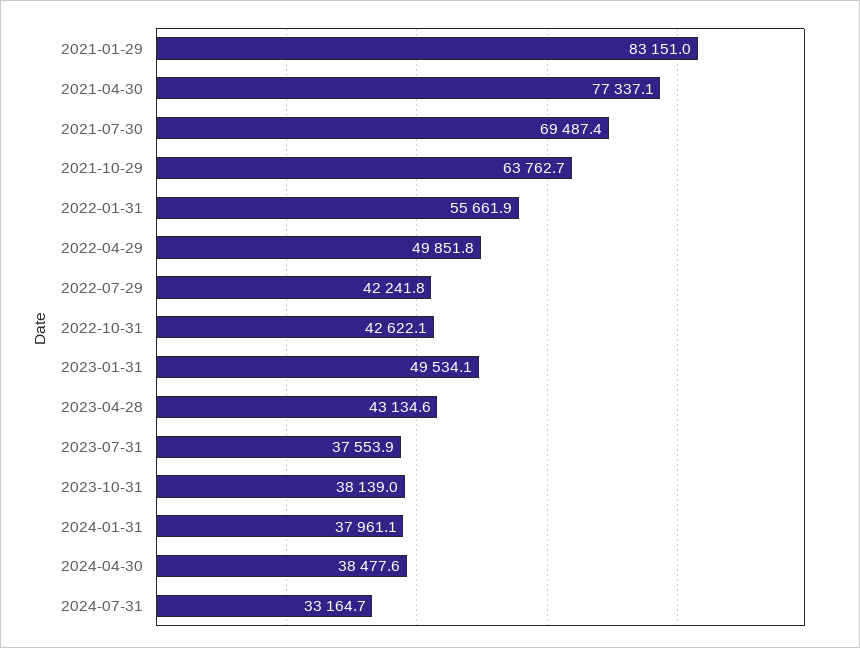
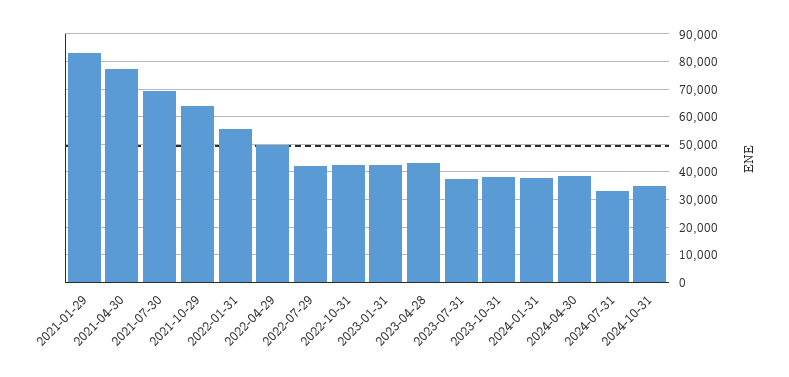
2023-01-31: 49534.1 -> 42500
2024-10-31: none -> 35000

